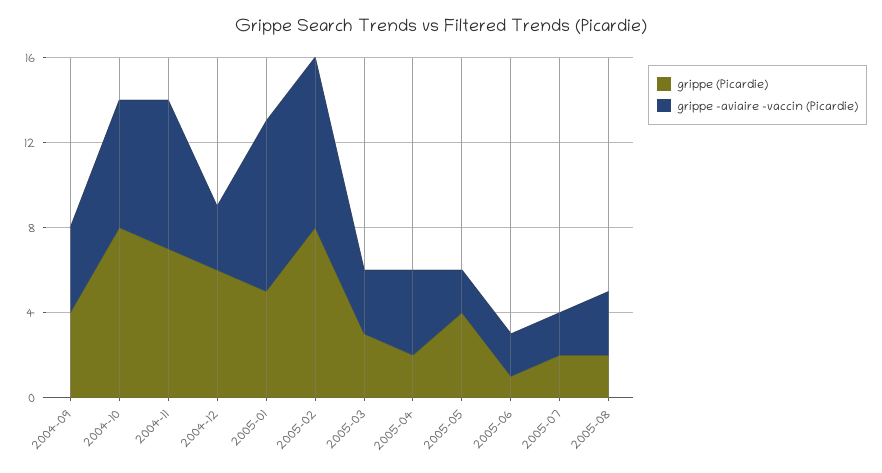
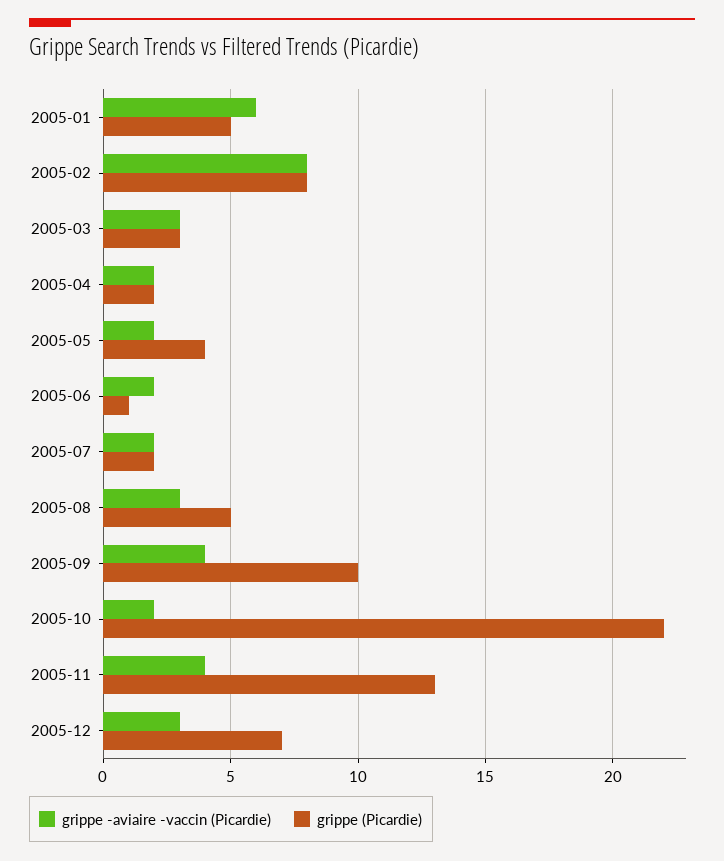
grippe (Picardie), 2004-09: 4 -> none
grippe -aviaire -vaccin (Picardie), 2004-09: 4 -> none
grippe (Picardie), 2004-10: 8 -> none
grippe -aviaire -vaccin (Picardie), 2004-10: 6 -> none
grippe (Picardie), 2004-11: 7 -> none
grippe -aviaire -vaccin (Picardie), 2004-11: 7 -> none
grippe (Picardie), 2004-12: 6 -> none
grippe -aviaire -vaccin (Picardie), 2004-12: 3 -> none
grippe -aviaire -vaccin (Picardie), 2005-01: 8 -> 6
grippe -aviaire -vaccin (Picardie), 2005-04: 4 -> 2
grippe (Picardie), 2005-08: 2 -> 5
grippe -aviaire -vaccin (Picardie), 2005-09: none -> 4
grippe (Picardie), 2005-09: none -> 10
grippe -aviaire -vaccin (Picardie), 2005-10: none -> 2
grippe (Picardie), 2005-10: none -> 22
grippe -aviaire -vaccin (Picardie), 2005-11: none -> 4
grippe (Picardie), 2005-11: none -> 13
grippe -aviaire -vaccin (Picardie), 2005-12: none -> 3
grippe (Picardie), 2005-12: none -> 7

